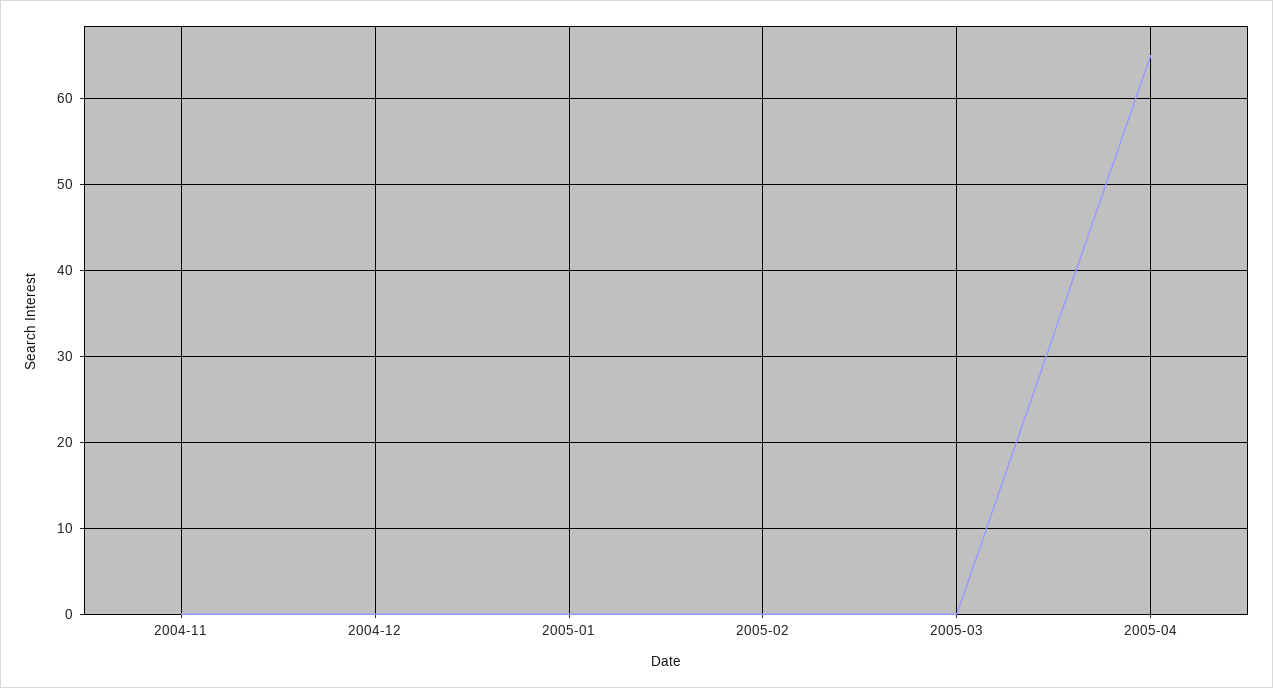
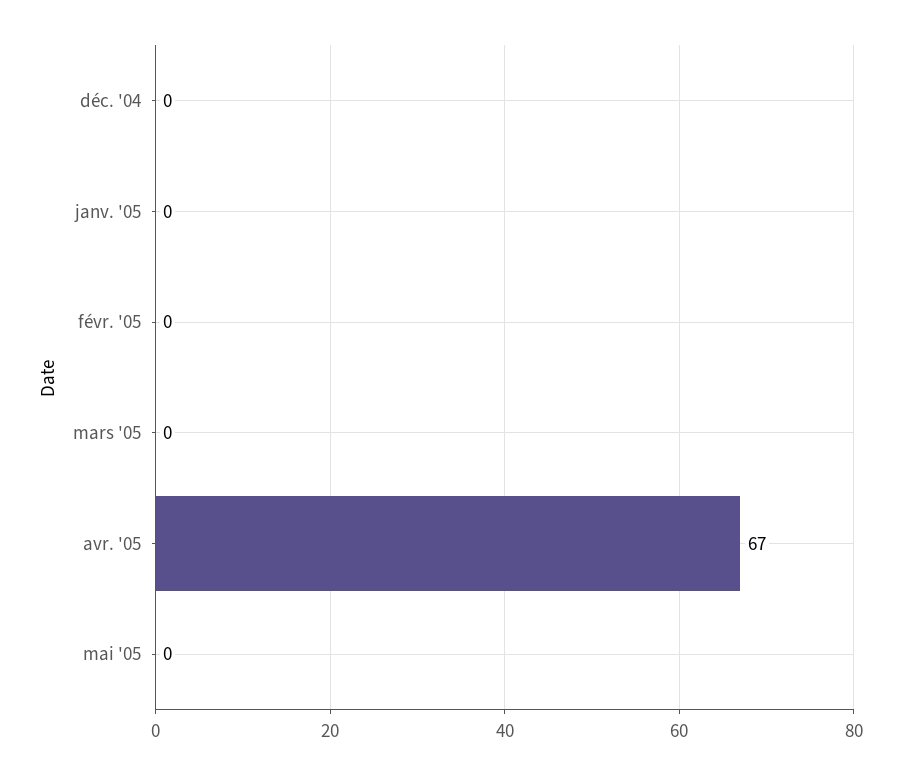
2004-11: 0 -> none
2005-04: 65 -> 67
mai '05: none -> 0

